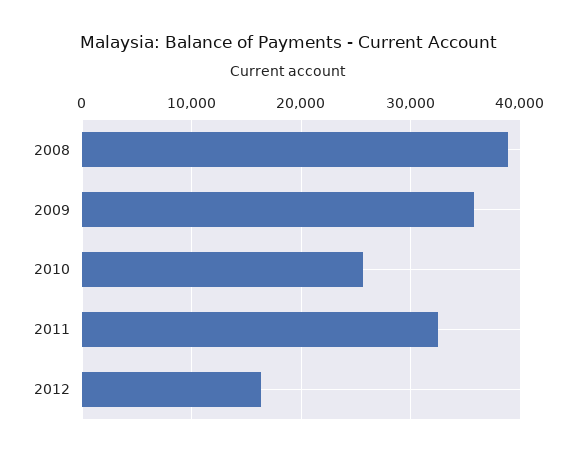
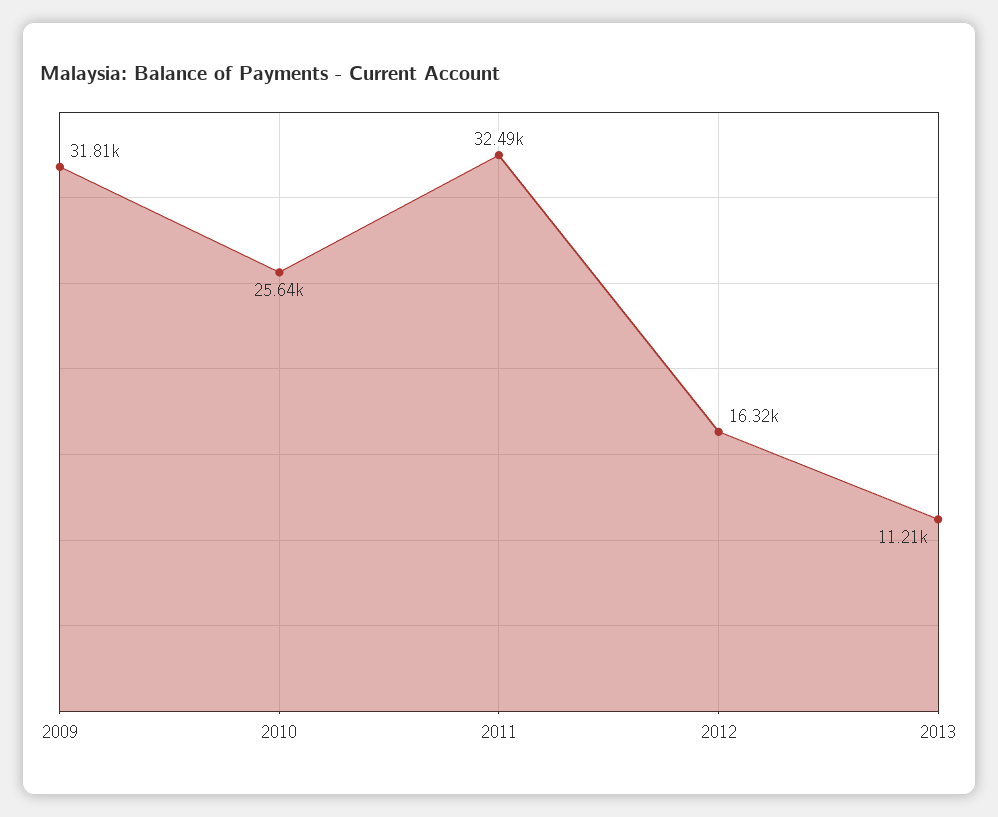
2008: 39000 -> none
2009: 36000 -> 31810
2013: none -> 11210

